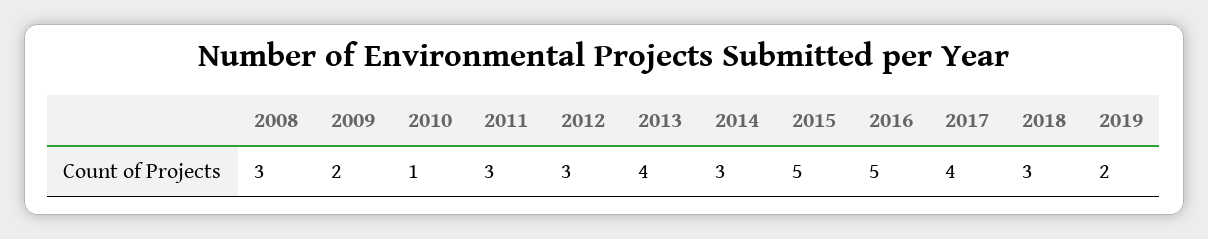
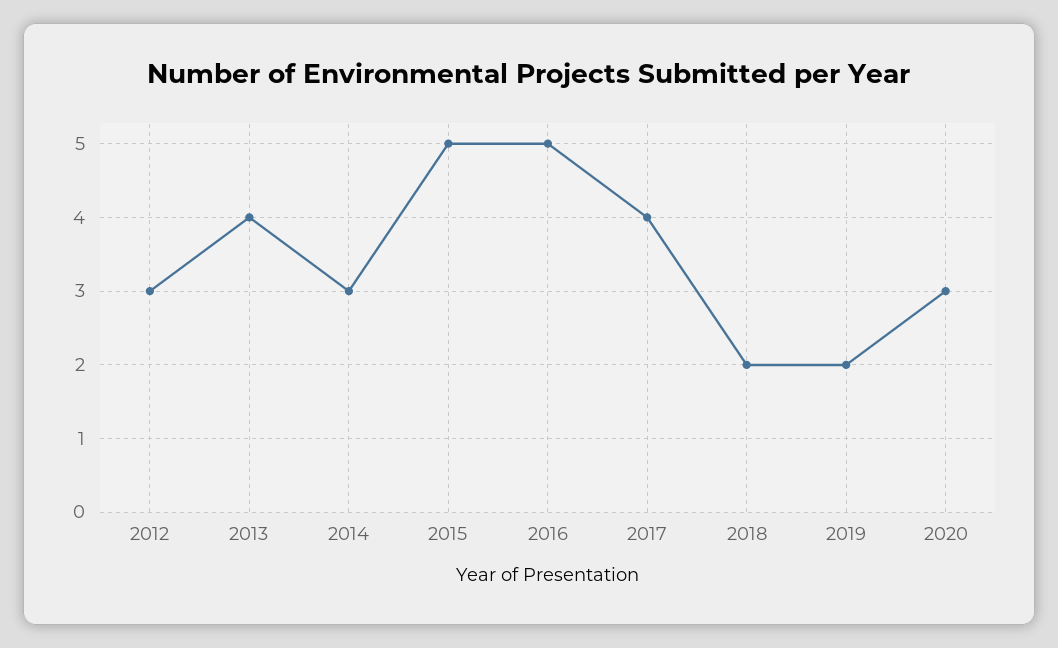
2008: 3 -> none
2009: 2 -> none
2010: 1 -> none
2011: 3 -> none
2018: 3 -> 2
2020: none -> 3

